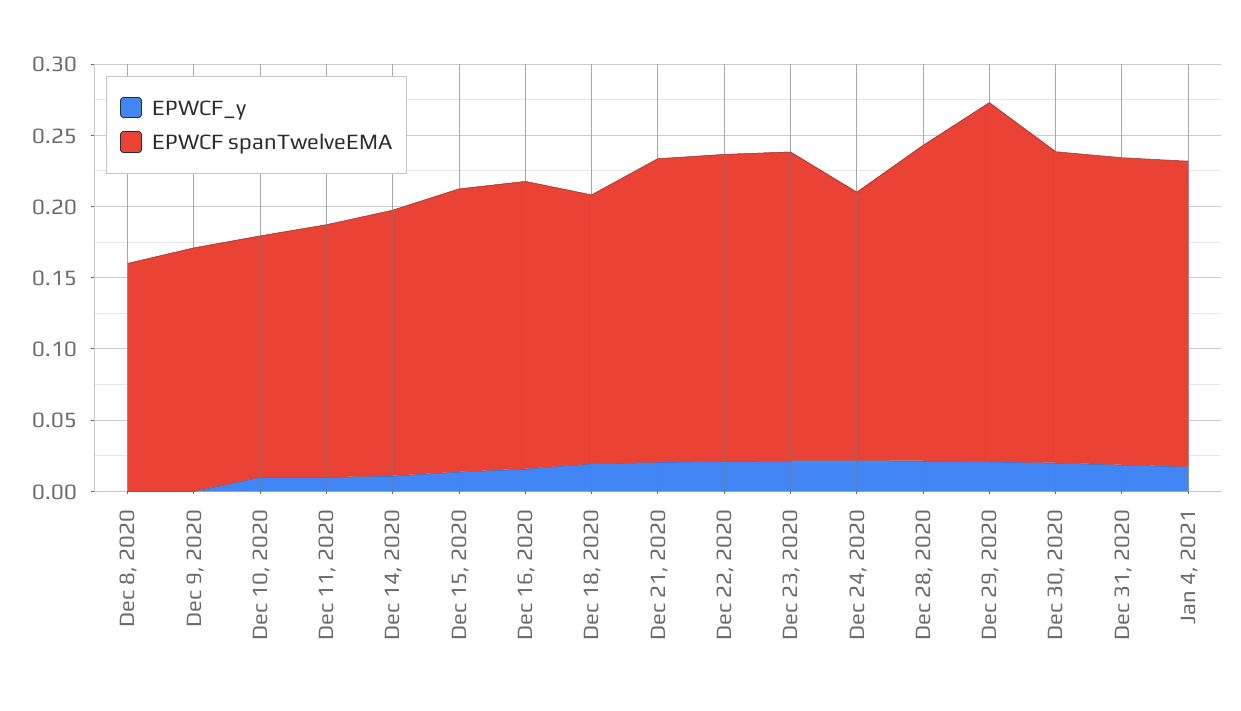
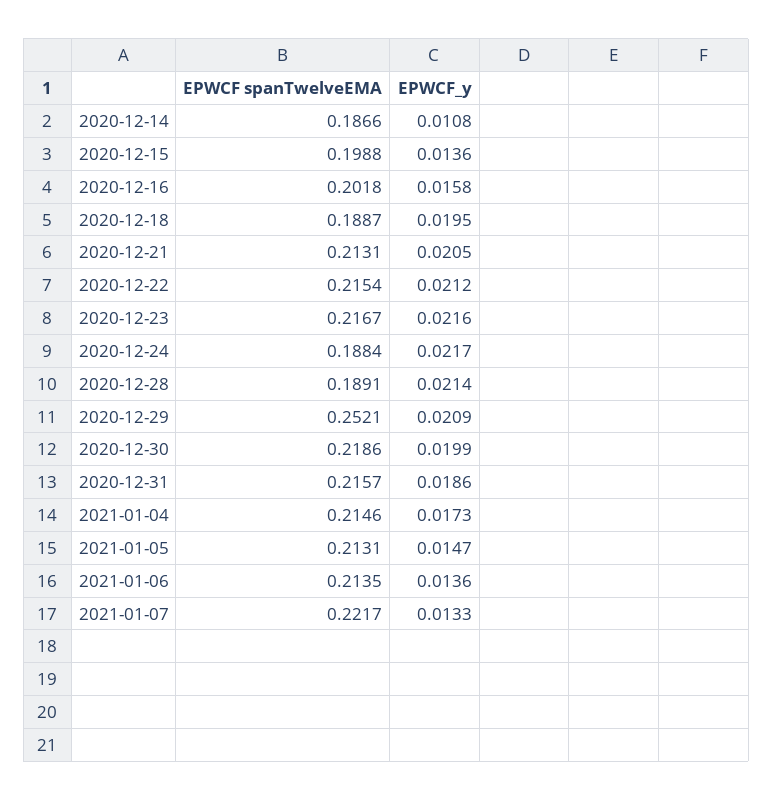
EPWCF_y, Dec 8, 2020: 0 -> none
EPWCF spanTwelveEMA, Dec 8, 2020: 0.16 -> none
EPWCF_y, Dec 9, 2020: 0 -> none
EPWCF spanTwelveEMA, Dec 9, 2020: 0.17 -> none
EPWCF_y, Dec 10, 2020: 0.01 -> none
EPWCF spanTwelveEMA, Dec 10, 2020: 0.17 -> none
EPWCF_y, Dec 11, 2020: 0.01 -> none
EPWCF spanTwelveEMA, Dec 11, 2020: 0.18 -> none
EPWCF spanTwelveEMA, Dec 28, 2020: 0.22 -> 0.1891
EPWCF spanTwelveEMA, 2021-01-05: none -> 0.2131
EPWCF_y, 2021-01-05: none -> 0.0147
EPWCF spanTwelveEMA, 2021-01-06: none -> 0.2135
EPWCF_y, 2021-01-06: none -> 0.0136
EPWCF spanTwelveEMA, 2021-01-07: none -> 0.2217
EPWCF_y, 2021-01-07: none -> 0.0133

